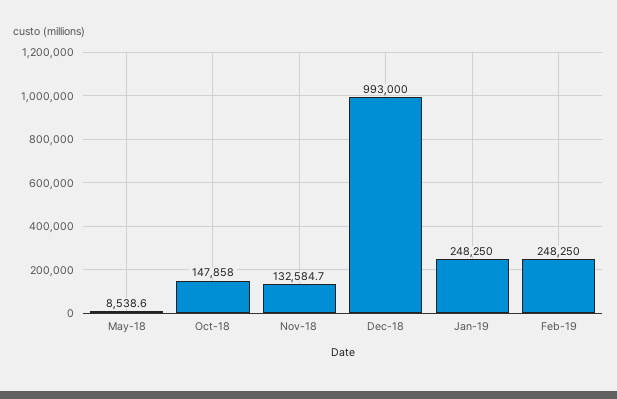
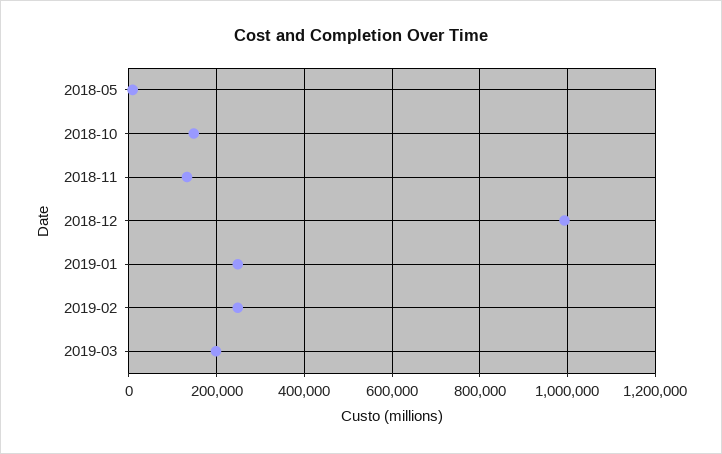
2019-03: none -> 200000

